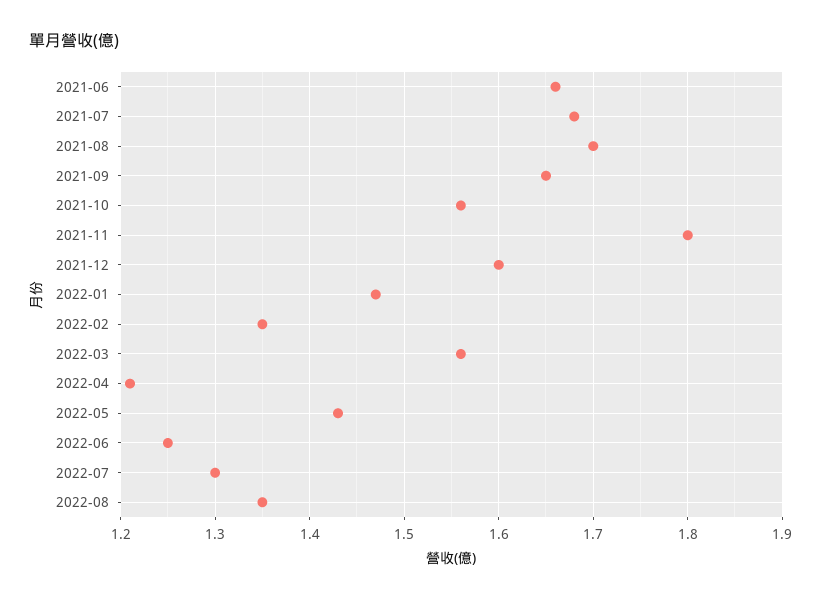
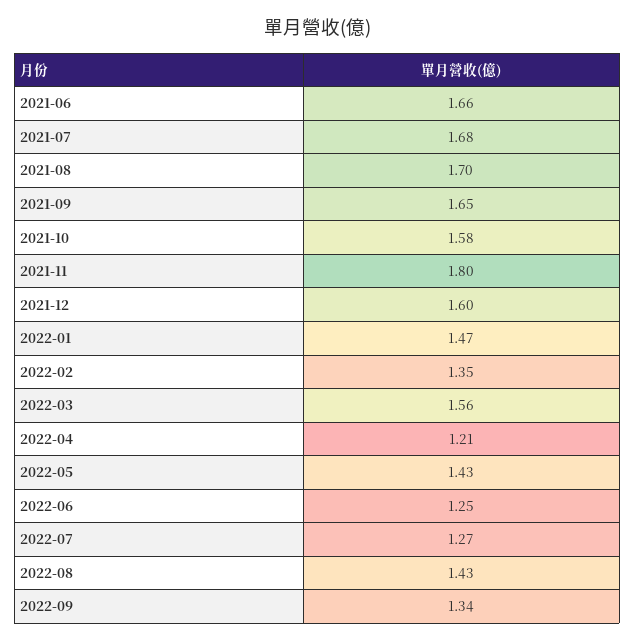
2021-10: 1.56 -> 1.58
2022-07: 1.3 -> 1.27
2022-08: 1.35 -> 1.43
2022-09: none -> 1.34

